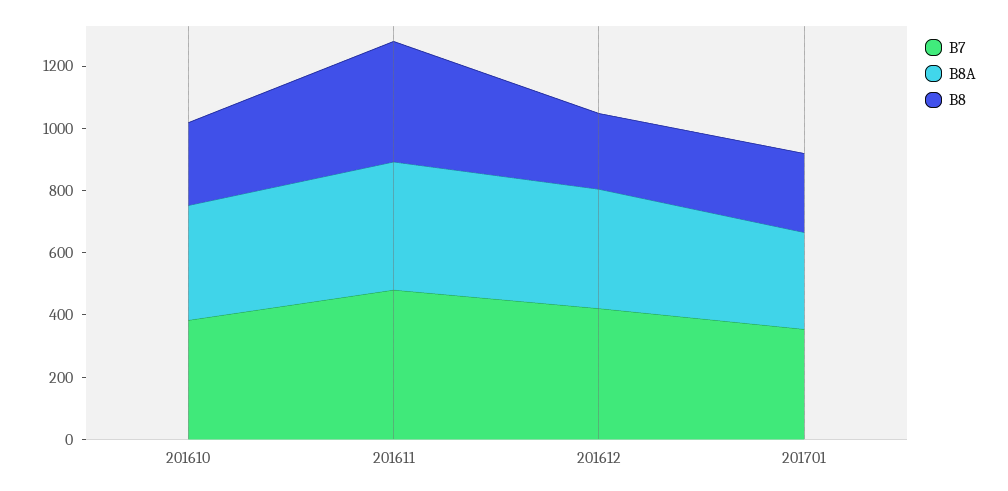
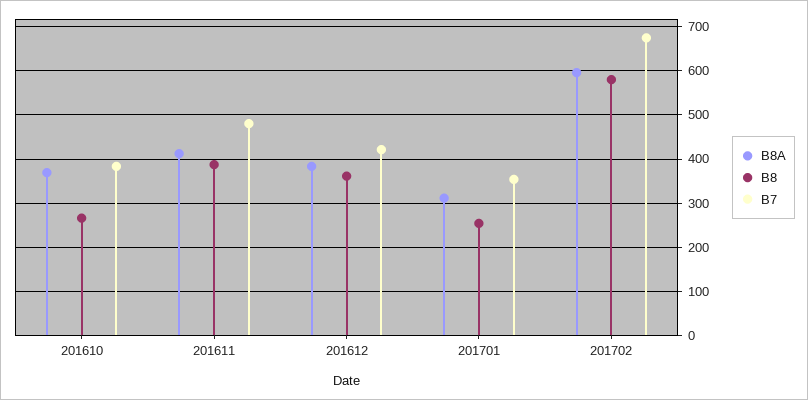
B8, 201612: 250 -> 360
B8A, 201702: none -> 600
B8, 201702: none -> 580
B7, 201702: none -> 680

